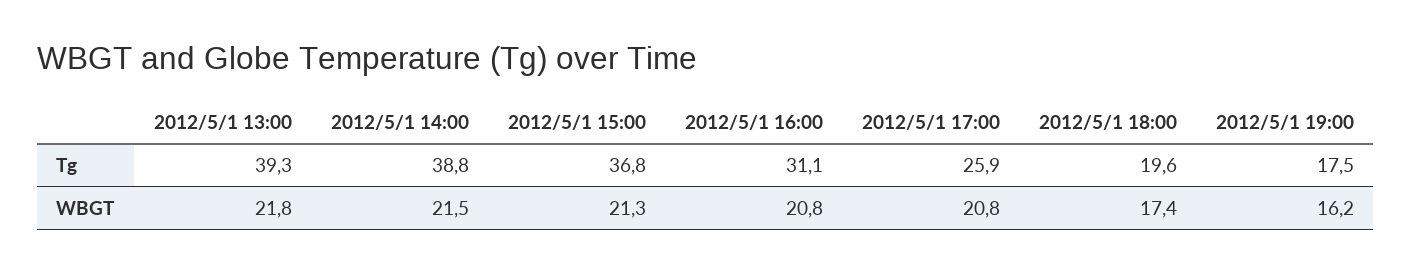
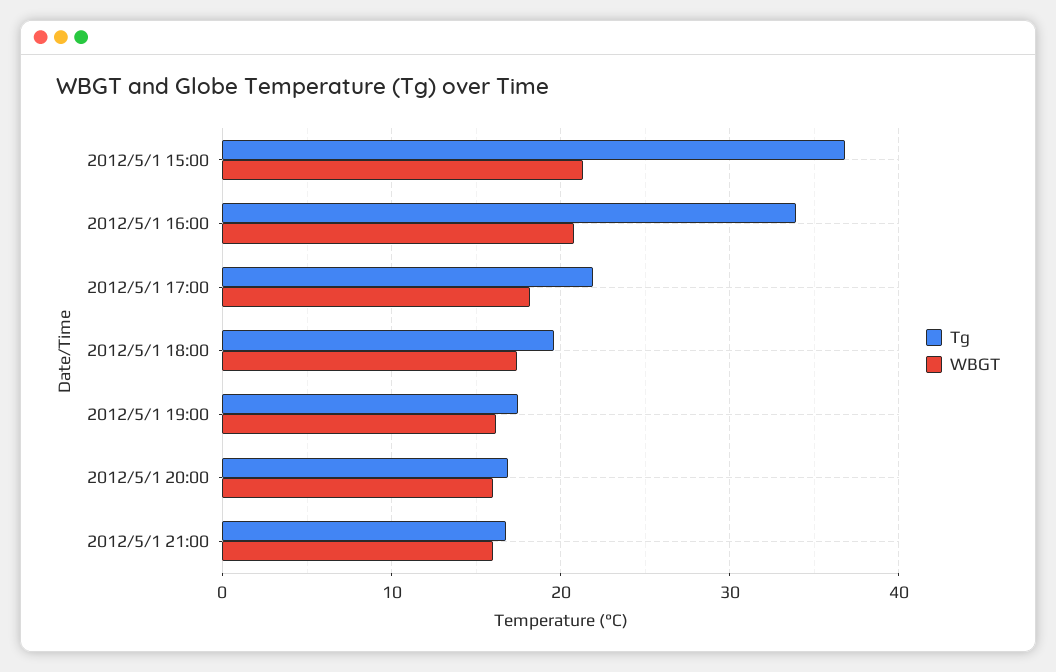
Tg, 2012/5/1 13:00: 39.3 -> none
Tg, 2012/5/1 14:00: 38.8 -> none
Tg, 2012/5/1 16:00: 31.1 -> 34
Tg, 2012/5/1 17:00: 25.9 -> 22
WBGT, 2012/5/1 13:00: 21.8 -> none
WBGT, 2012/5/1 14:00: 21.5 -> none
WBGT, 2012/5/1 17:00: 20.8 -> 18
Tg, 2012/5/1 20:00: none -> 17
WBGT, 2012/5/1 20:00: none -> 16
Tg, 2012/5/1 21:00: none -> 17
WBGT, 2012/5/1 21:00: none -> 16

